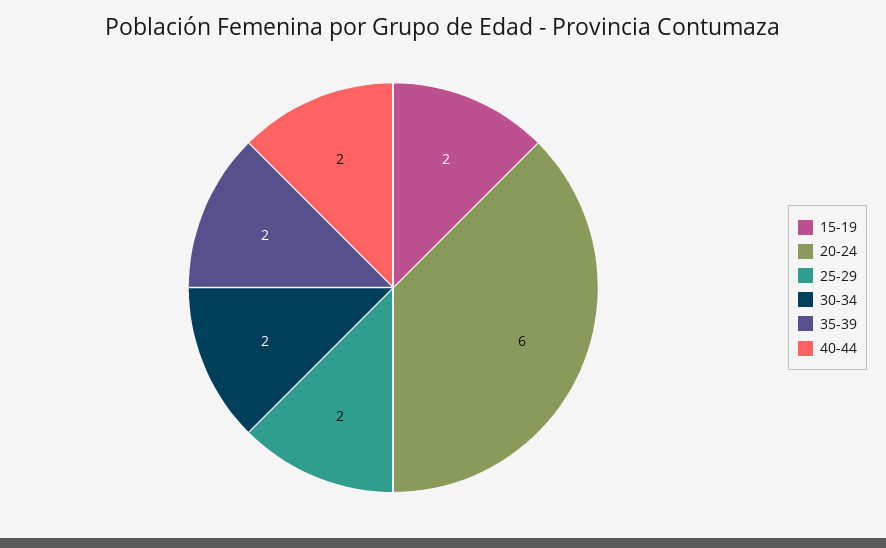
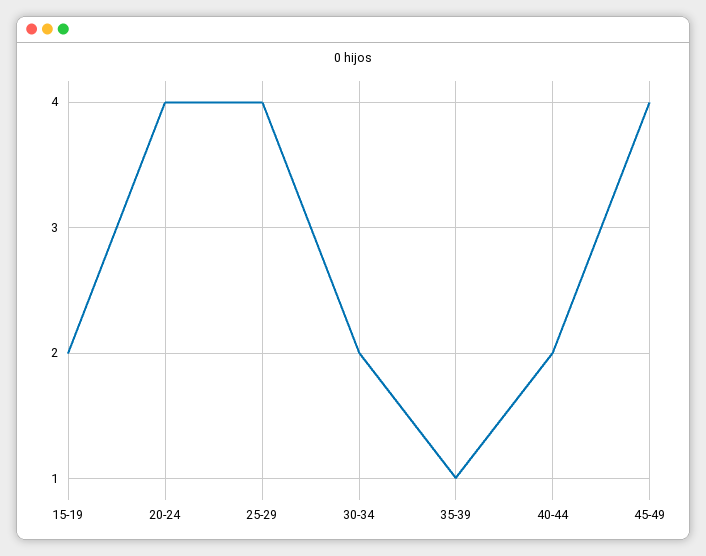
20-24: 6 -> 4
25-29: 2 -> 4
35-39: 2 -> 1
45-49: none -> 4

